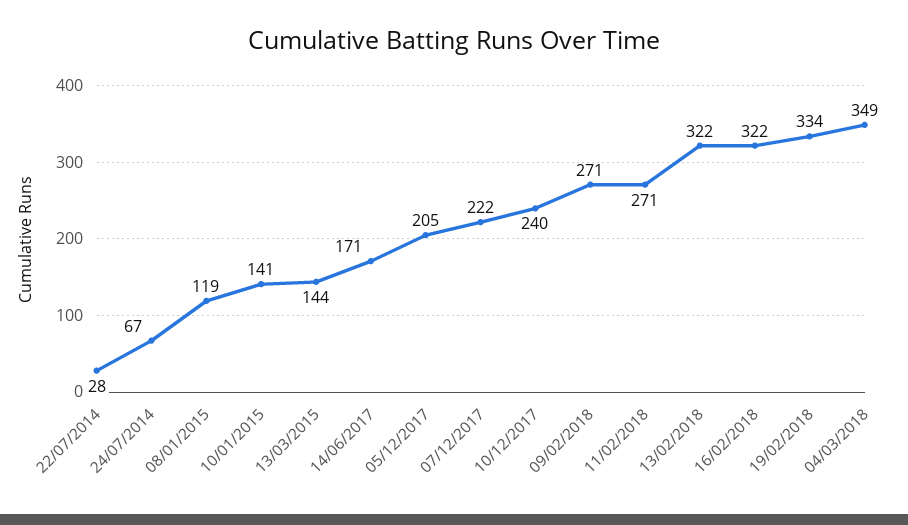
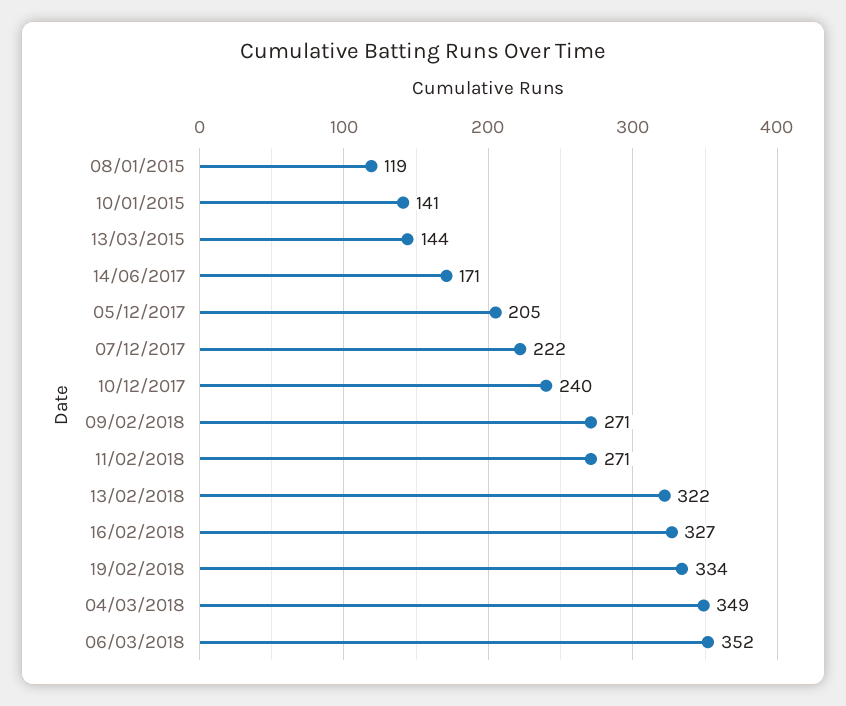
22/07/2014: 28 -> none
24/07/2014: 67 -> none
16/02/2018: 322 -> 327
06/03/2018: none -> 352

